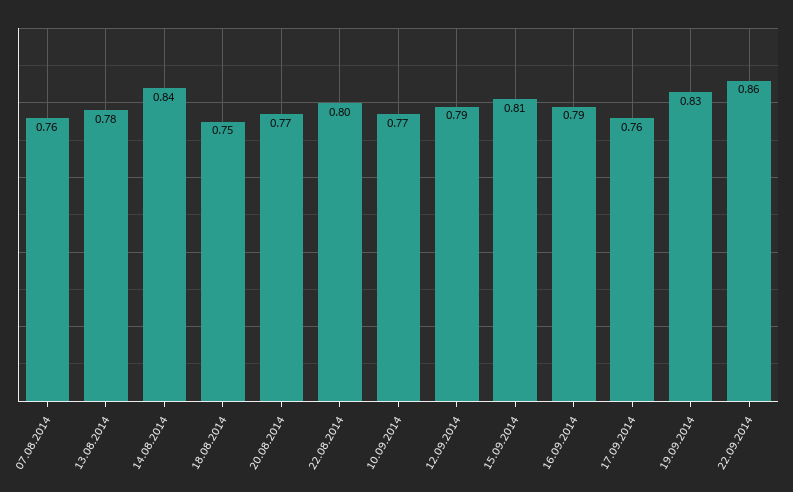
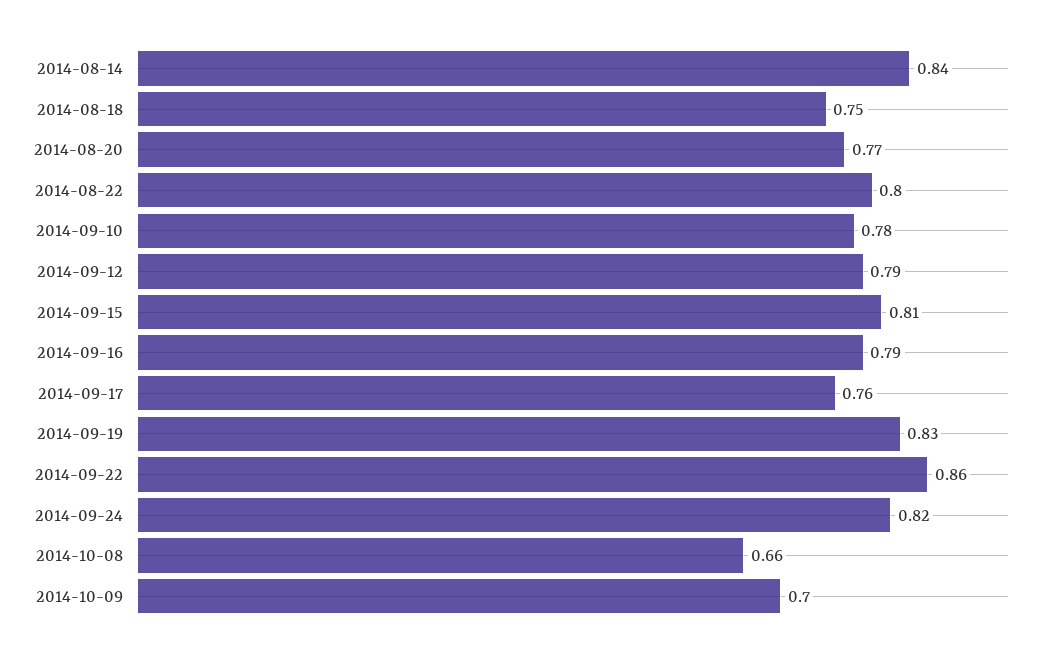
07.08.2014: 0.76 -> none
13.08.2014: 0.78 -> none
10.09.2014: 0.77 -> 0.78
2014-09-24: none -> 0.82
2014-10-08: none -> 0.66
2014-10-09: none -> 0.7

